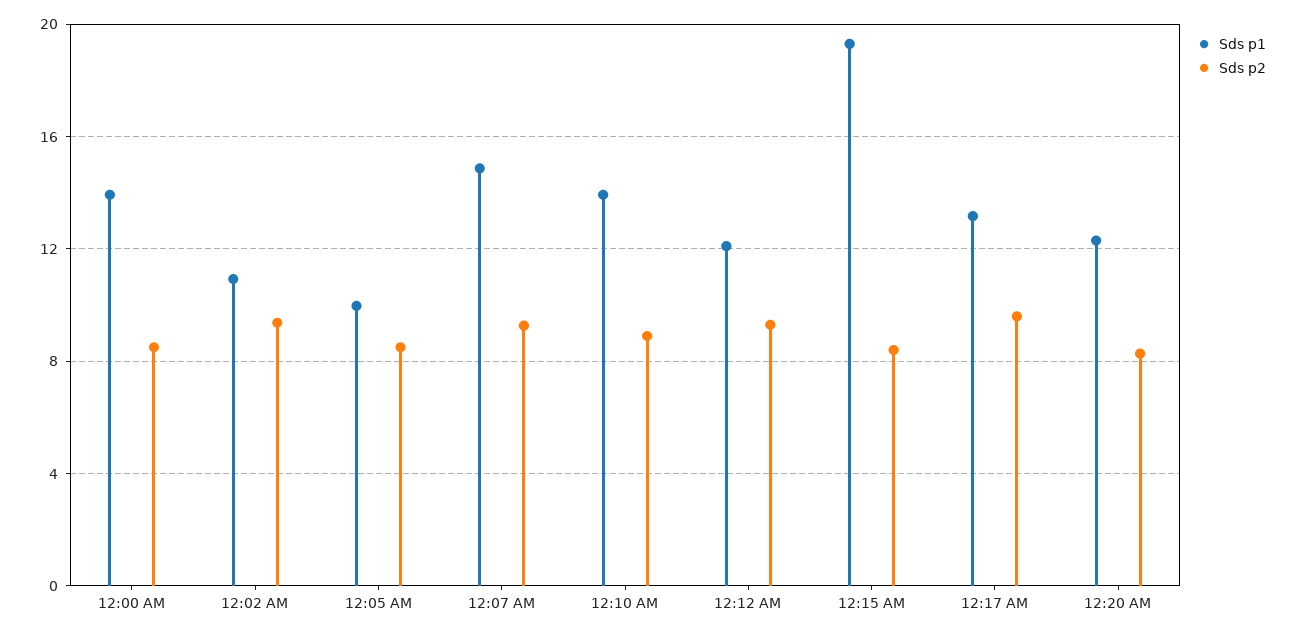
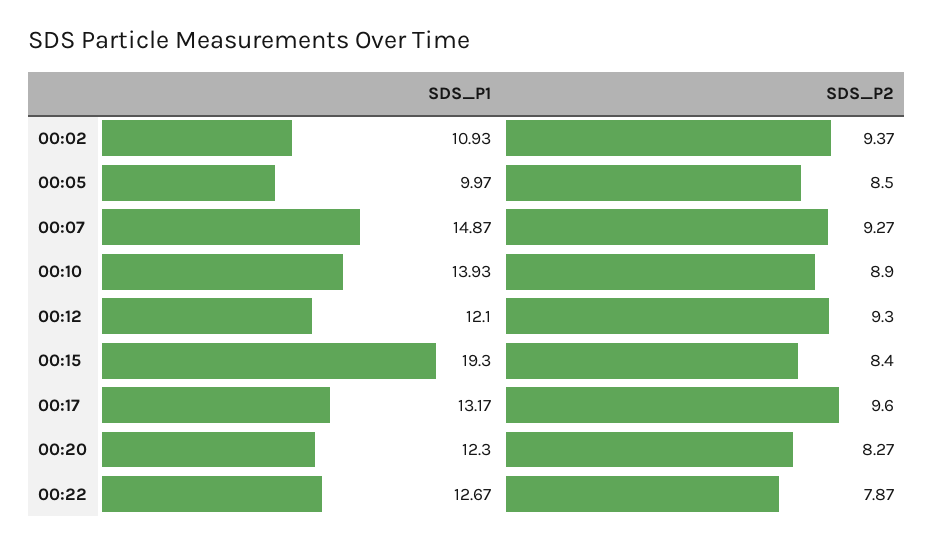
Sds p1, 12:00 AM: 14 -> none
Sds p2, 12:00 AM: 8.5 -> none
Sds p1, 00:22: none -> 12.67
Sds p2, 00:22: none -> 7.87

